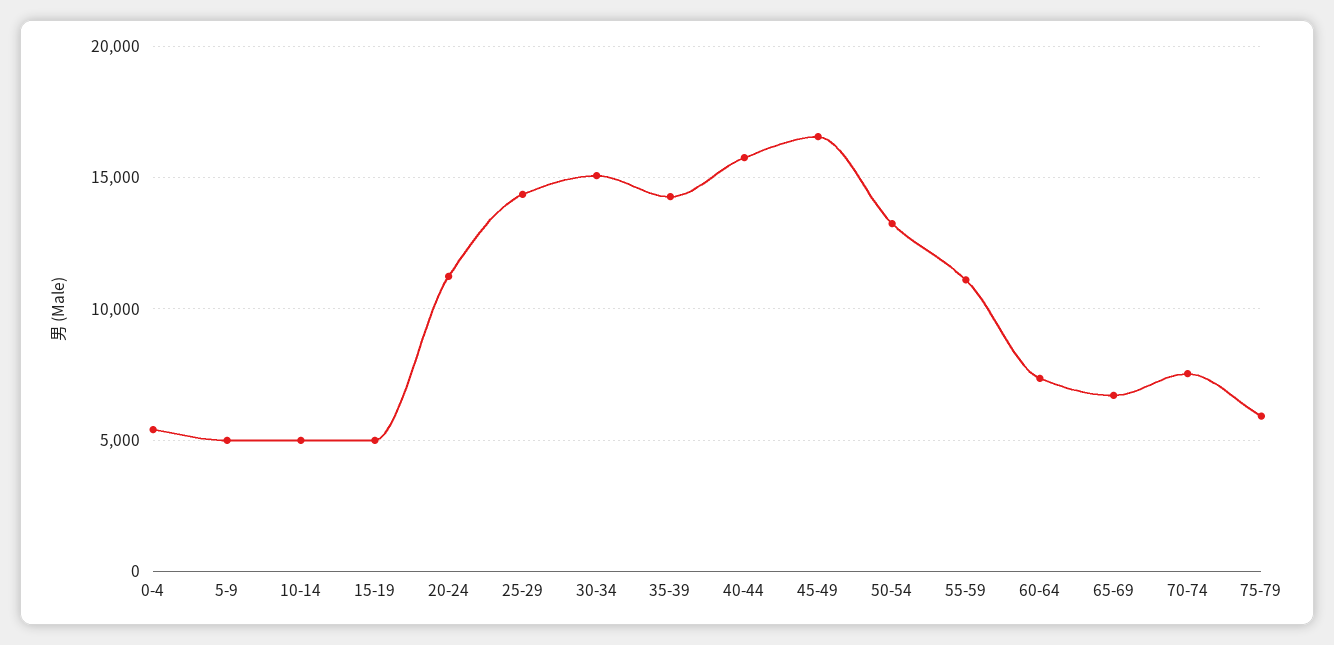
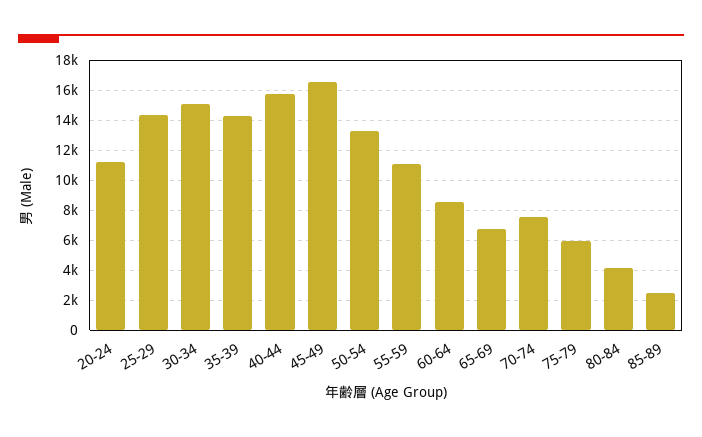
0-4: 5500 -> none
5-9: 5000 -> none
10-14: 5000 -> none
15-19: 5000 -> none
60-64: 7500 -> 8500
80-84: none -> 4000
85-89: none -> 2500

